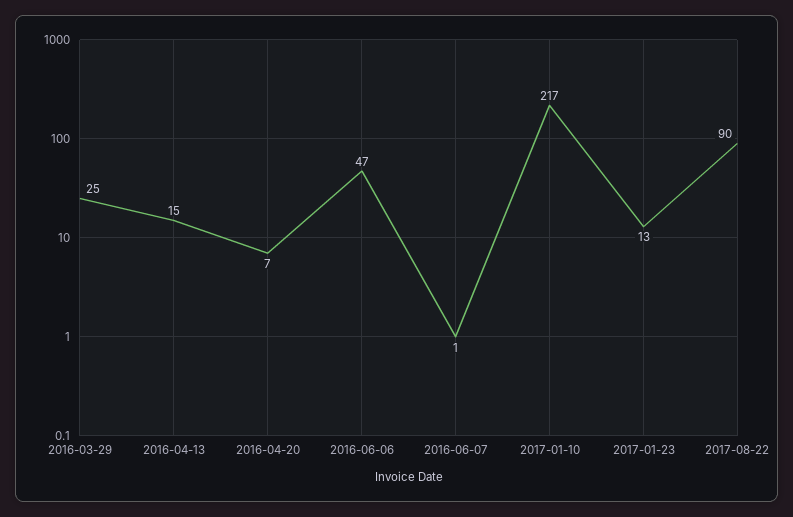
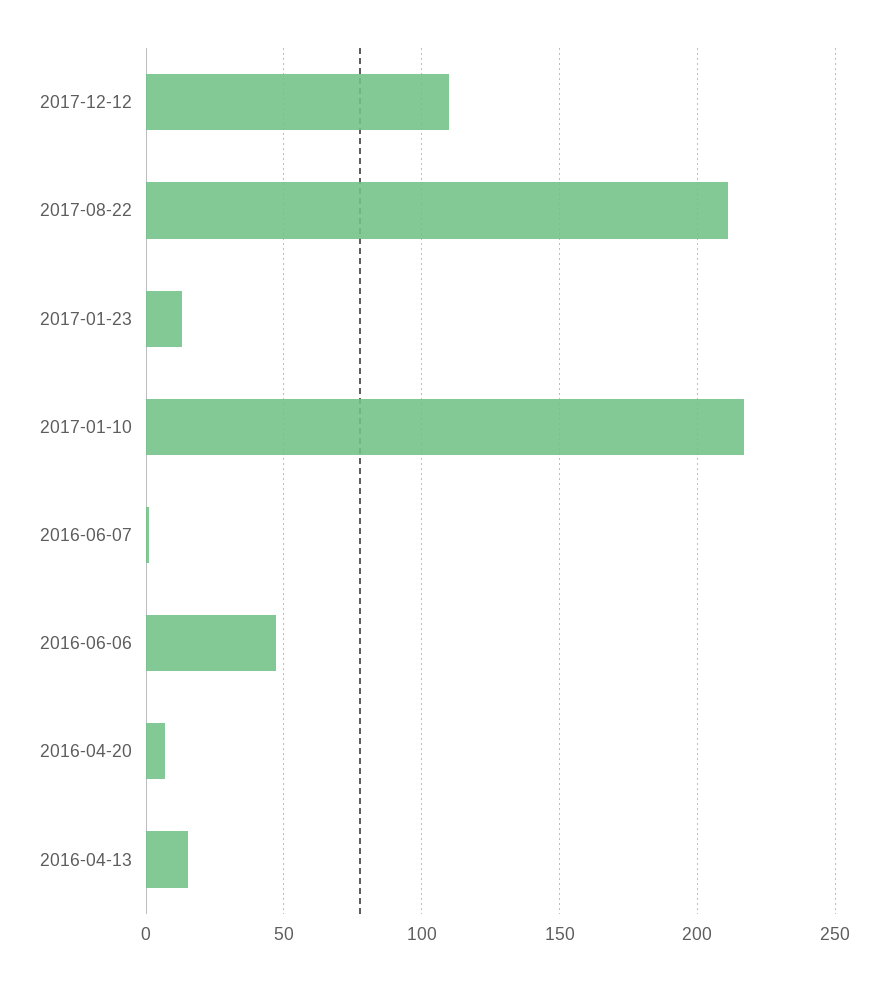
2016-03-29: 25 -> none
2017-08-22: 90 -> 210
2017-12-12: none -> 110

